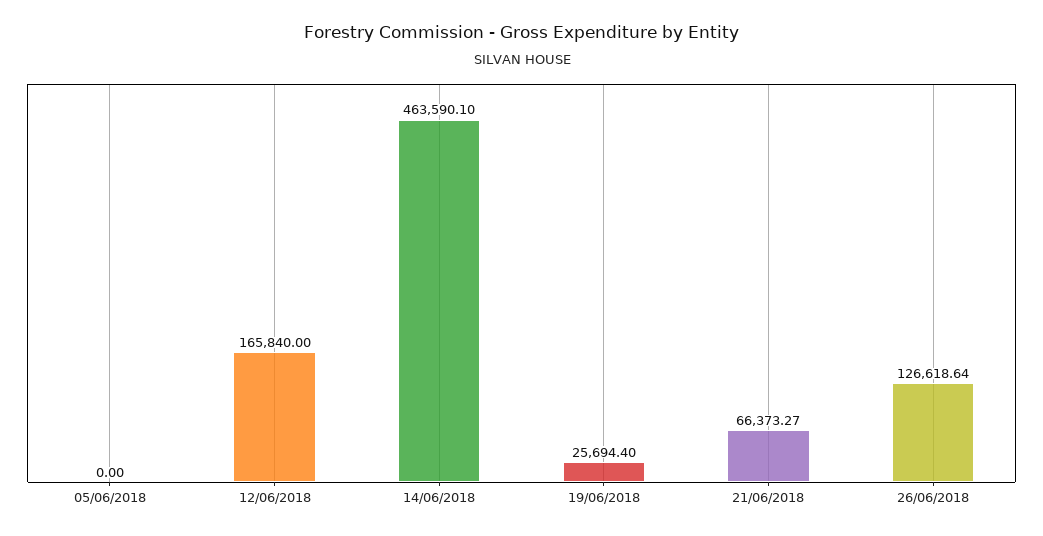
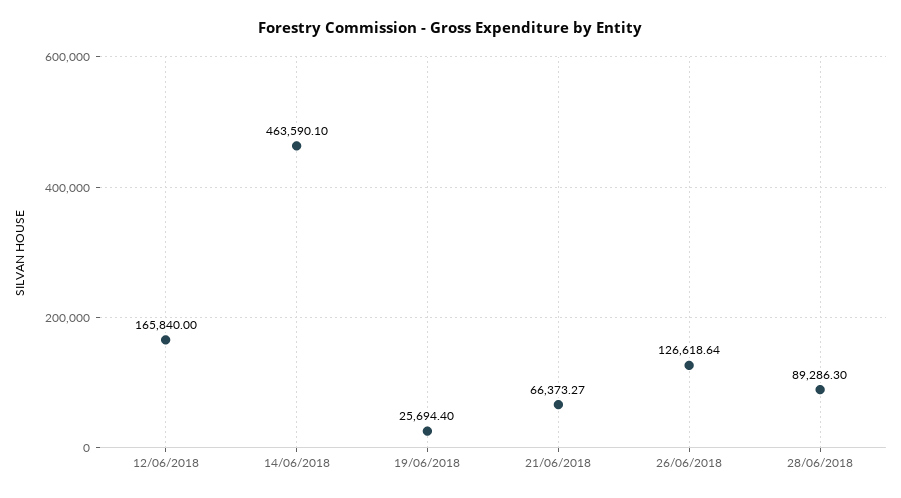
05/06/2018: 0 -> none
28/06/2018: none -> 89286.3

